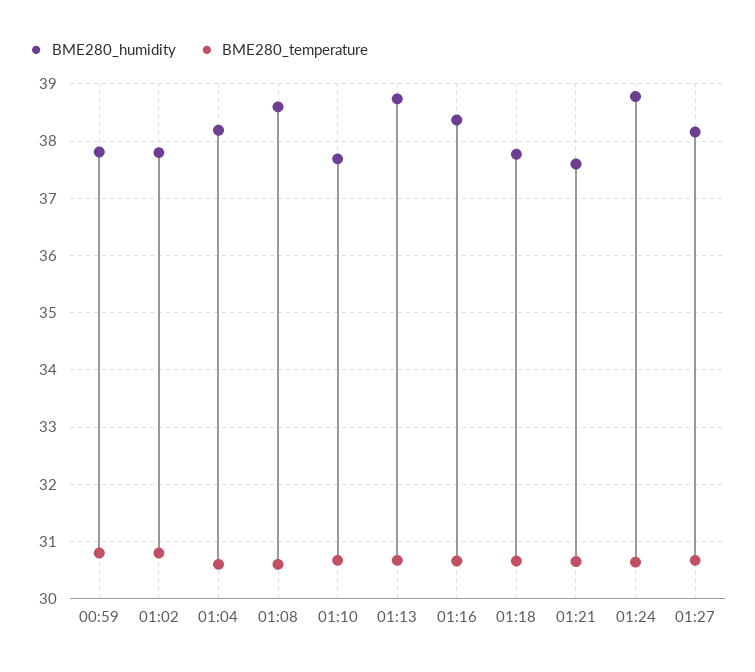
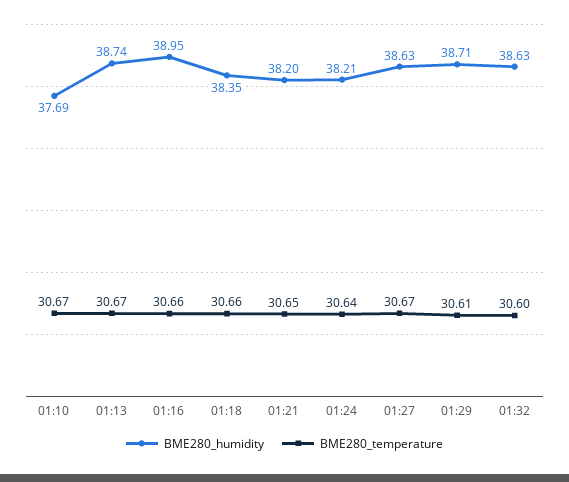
BME280_humidity, 00:59: 37.8 -> none
BME280_temperature, 00:59: 30.8 -> none
BME280_humidity, 01:02: 37.8 -> none
BME280_temperature, 01:02: 30.8 -> none
BME280_humidity, 01:04: 38.2 -> none
BME280_temperature, 01:04: 30.6 -> none
BME280_humidity, 01:08: 38.6 -> none
BME280_temperature, 01:08: 30.6 -> none
BME280_humidity, 01:16: 38.4 -> 38.95
BME280_humidity, 01:18: 37.8 -> 38.35
BME280_humidity, 01:21: 37.6 -> 38.2
BME280_humidity, 01:24: 38.8 -> 38.21
BME280_humidity, 01:27: 38.2 -> 38.63
BME280_humidity, 01:29: none -> 38.71
BME280_temperature, 01:29: none -> 30.61
BME280_humidity, 01:32: none -> 38.63
BME280_temperature, 01:32: none -> 30.6

